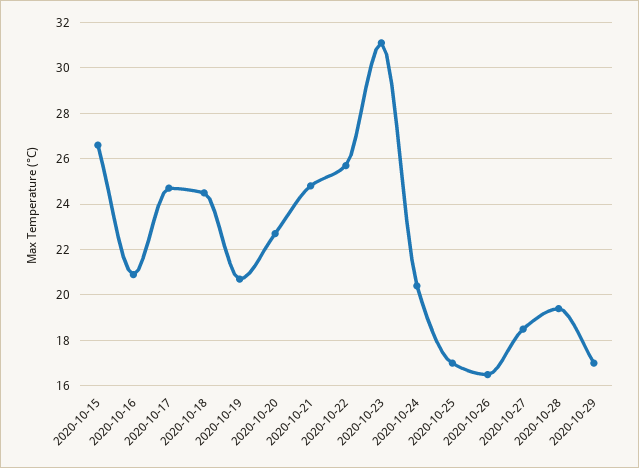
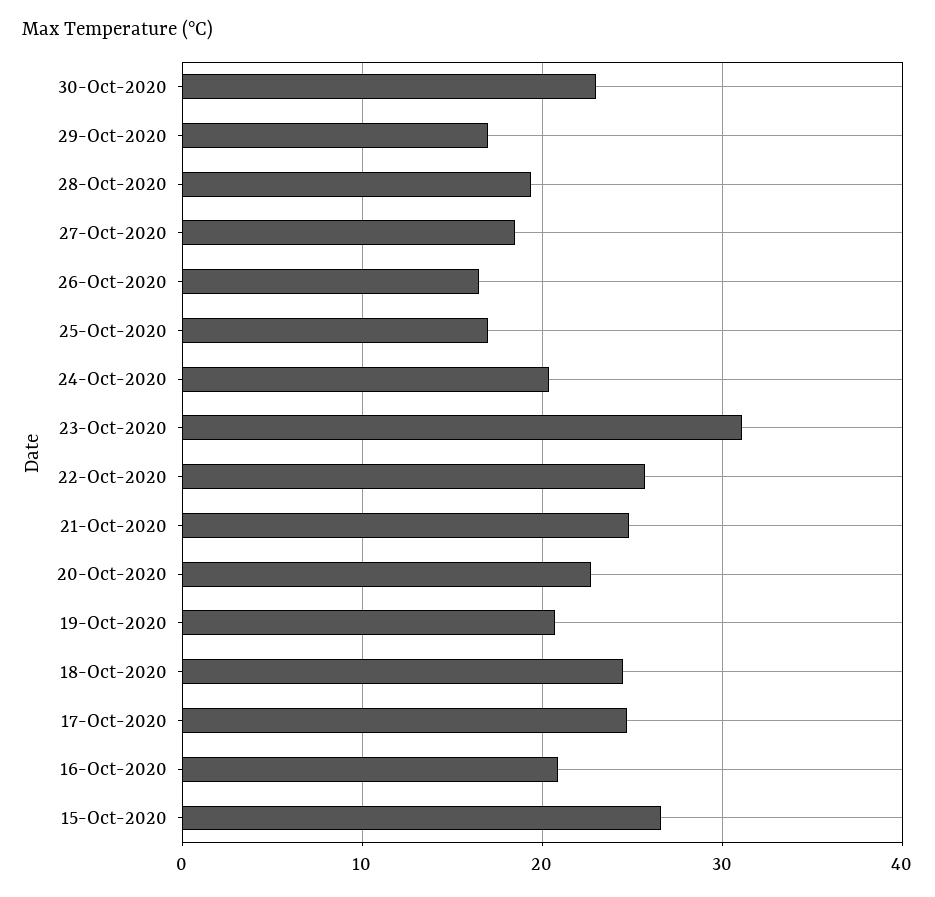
30-Oct-2020: none -> 23

